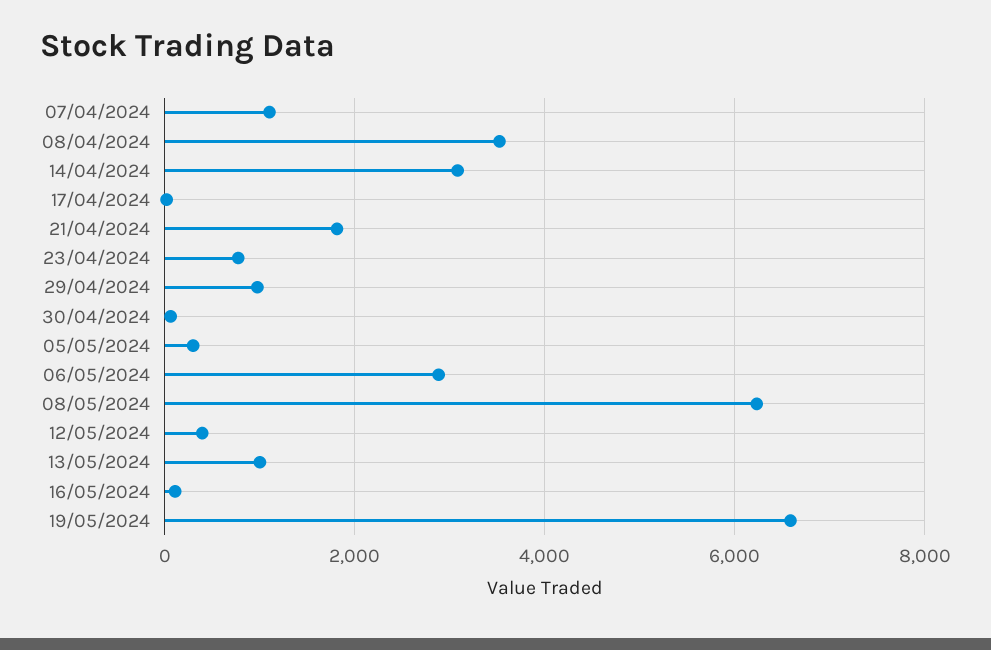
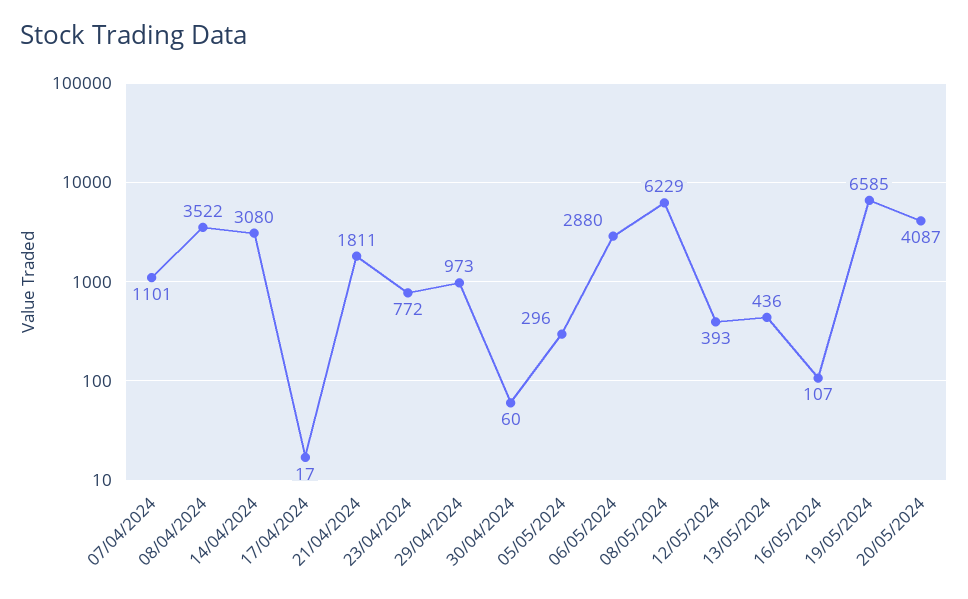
13/05/2024: 1000 -> 436
20/05/2024: none -> 4087

